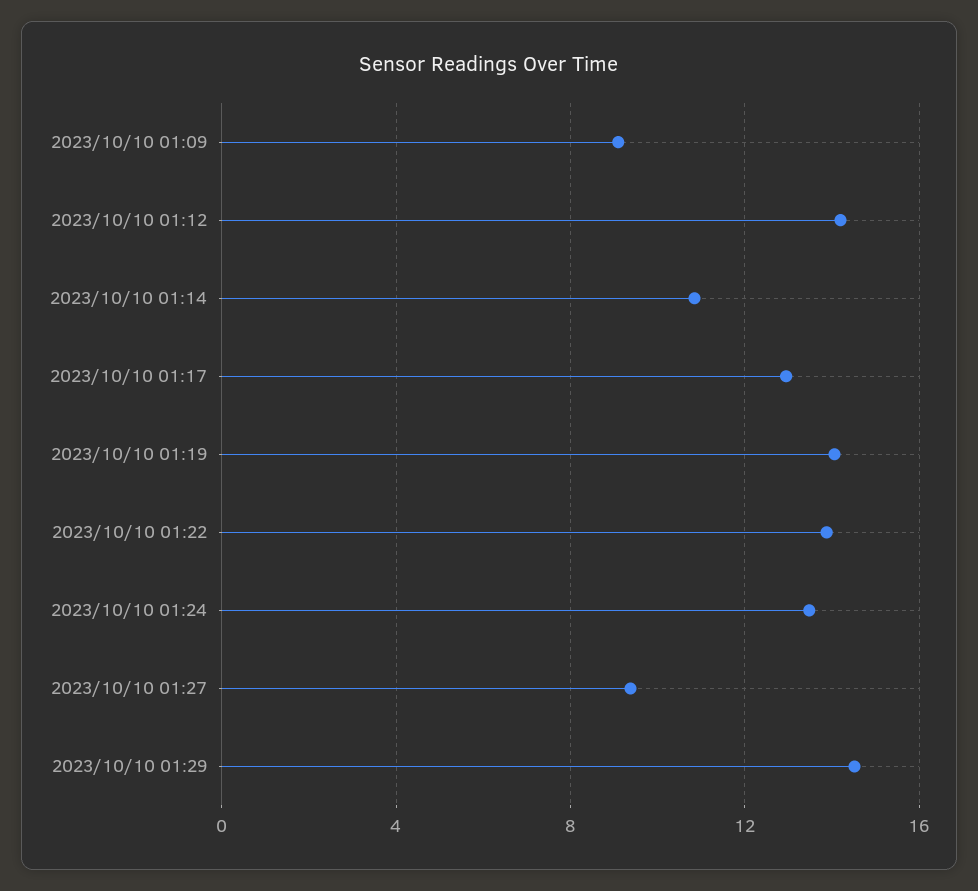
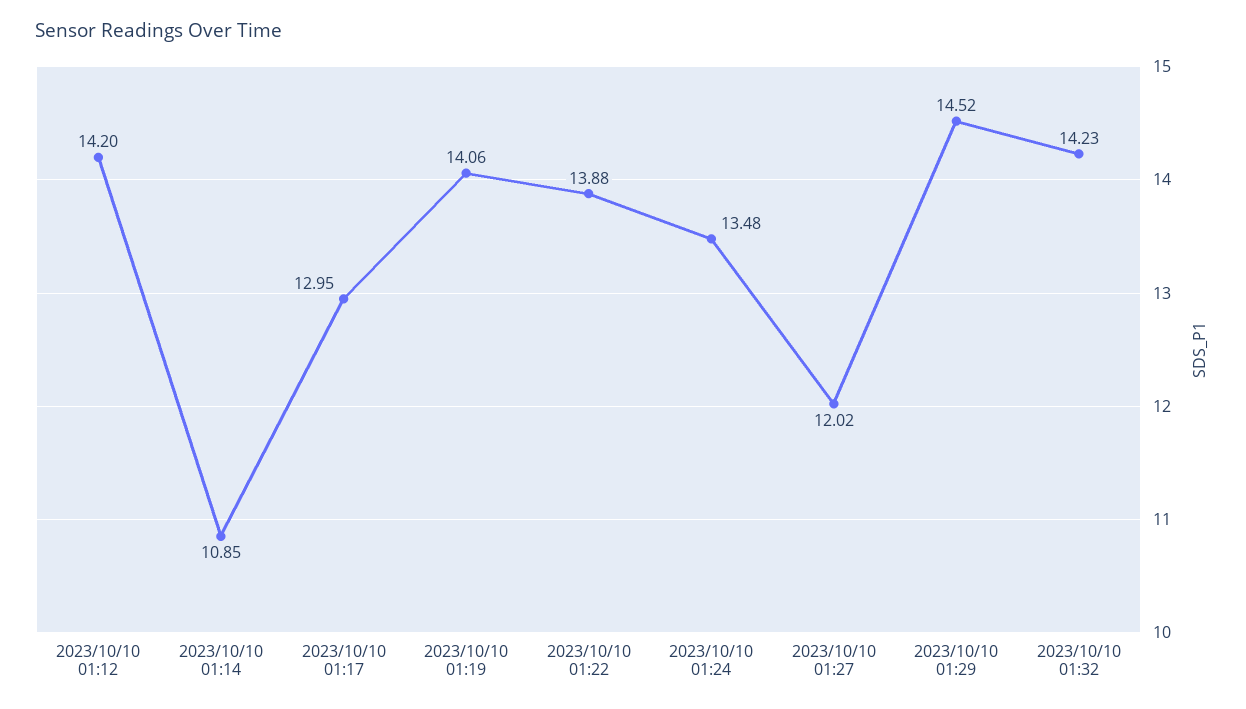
2023/10/10 01:09: 9 -> none
2023/10/10 01:27: 9.5 -> 12.02
2023/10/10 01:32: none -> 14.23

